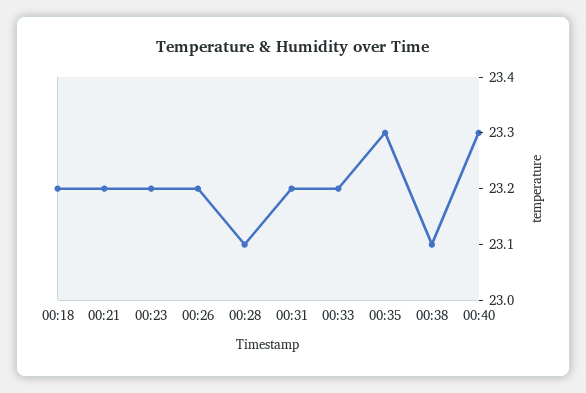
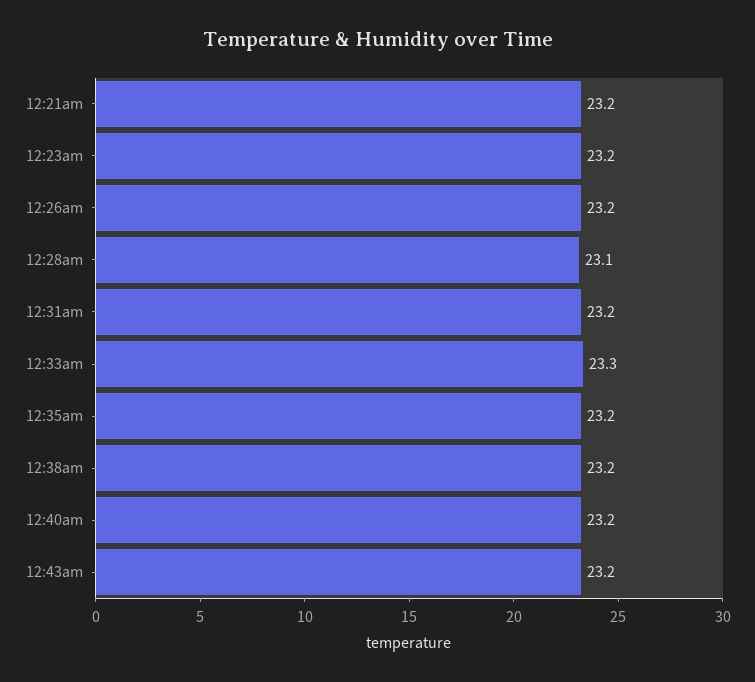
00:18: 23.2 -> none
00:33: 23.2 -> 23.3
00:35: 23.3 -> 23.2
00:38: 23.1 -> 23.2
00:40: 23.3 -> 23.2
12:43am: none -> 23.2

